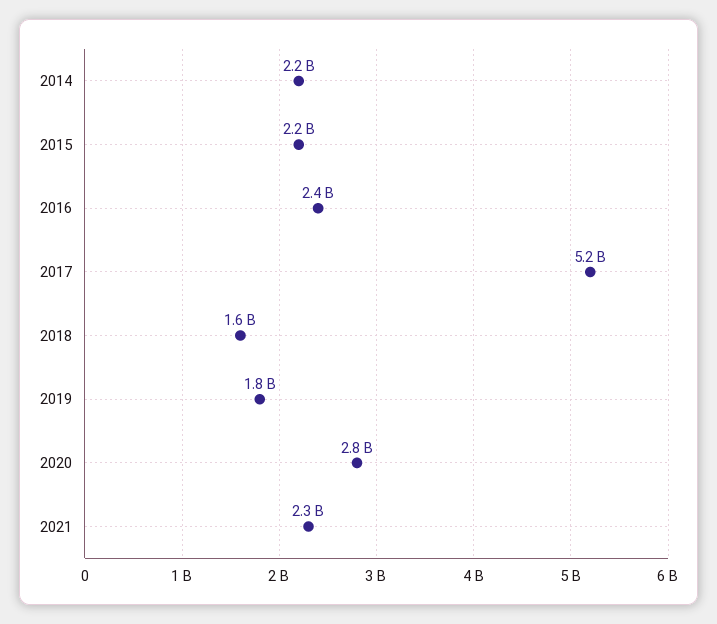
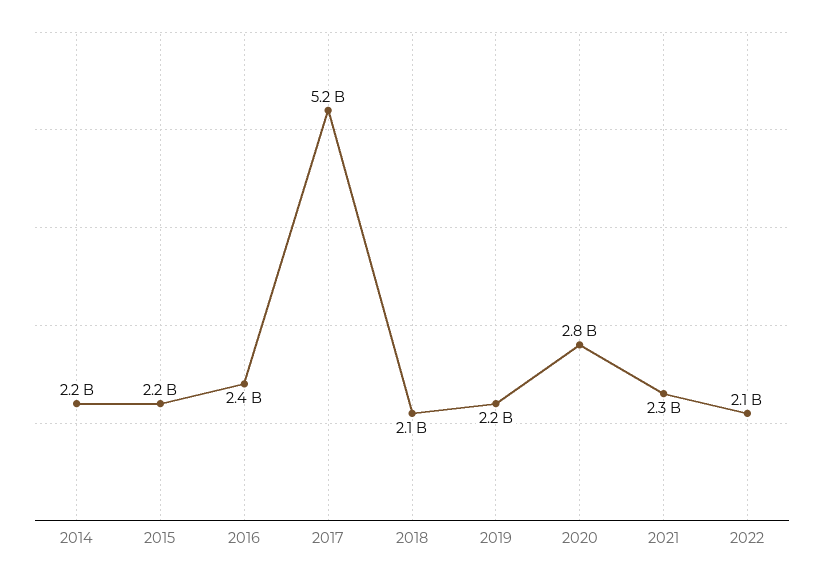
2018: 1600000000 -> 2100000000
2019: 1800000000 -> 2200000000
2022: none -> 2100000000

